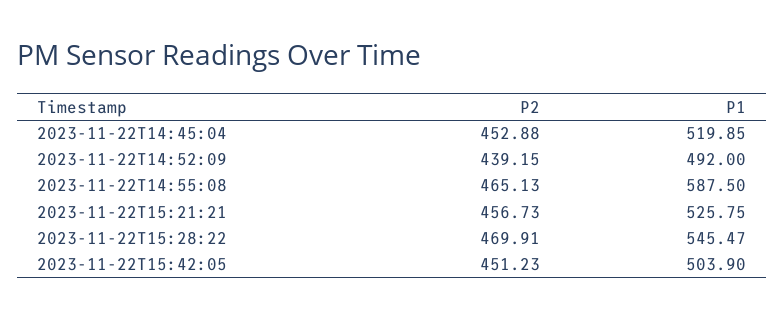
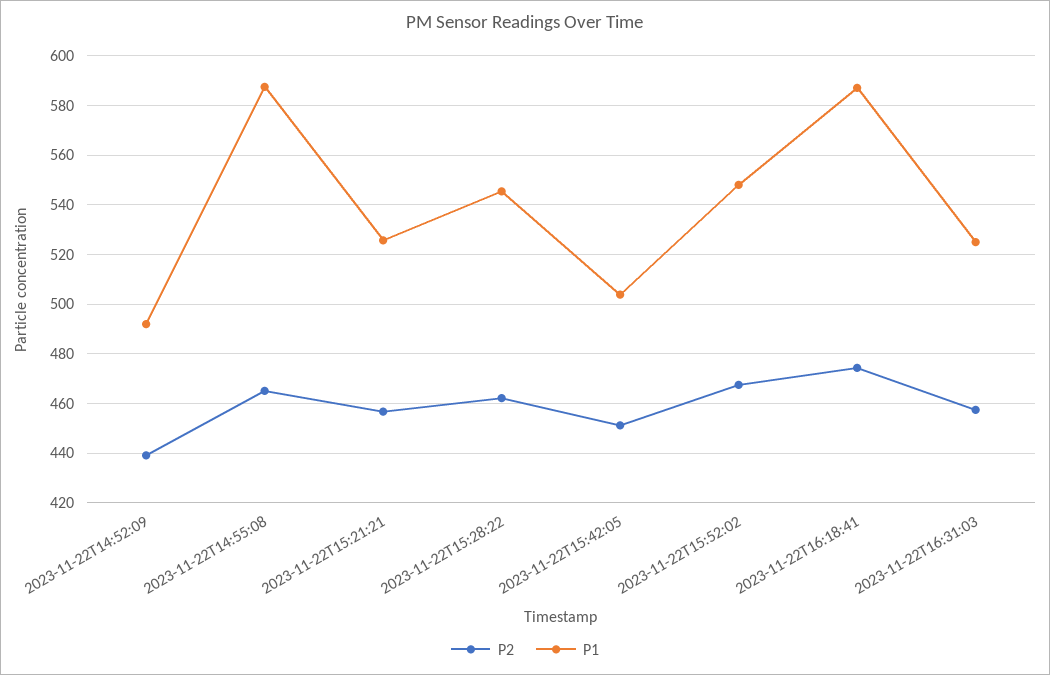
P2, 2023-11-22T14:45:04: 452.88 -> none
P1, 2023-11-22T14:45:04: 519.85 -> none
P2, 2023-11-22T15:28:22: 469.91 -> 462.5
P2, 2023-11-22T15:52:02: none -> 467.5
P1, 2023-11-22T15:52:02: none -> 547.5
P2, 2023-11-22T16:18:41: none -> 475
P1, 2023-11-22T16:18:41: none -> 587.5
P2, 2023-11-22T16:31:03: none -> 457.5
P1, 2023-11-22T16:31:03: none -> 525

